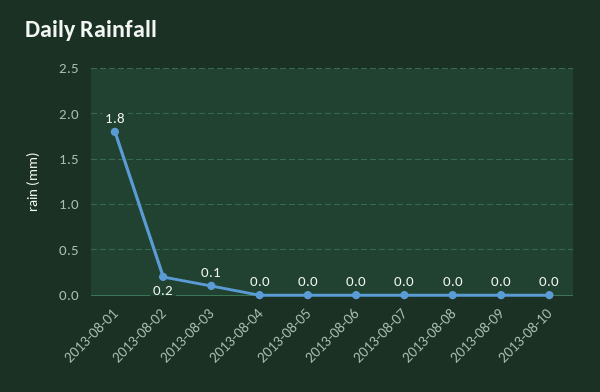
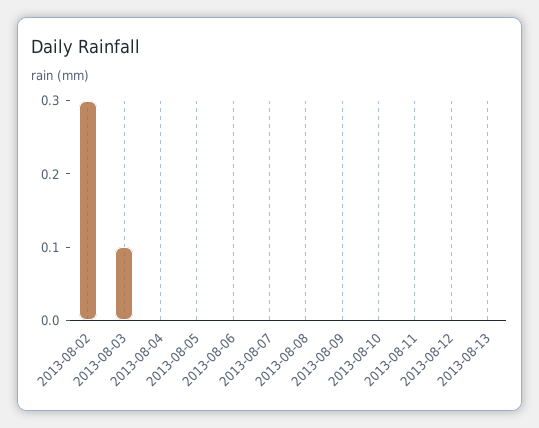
2013-08-01: 1.8 -> none
2013-08-02: 0.2 -> 0.3
2013-08-11: none -> 0
2013-08-12: none -> 0
2013-08-13: none -> 0

